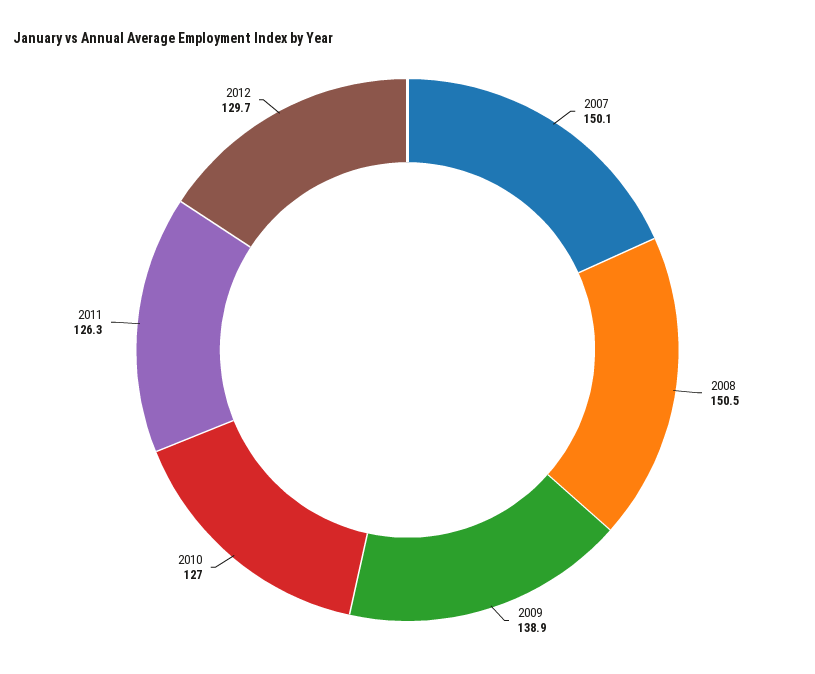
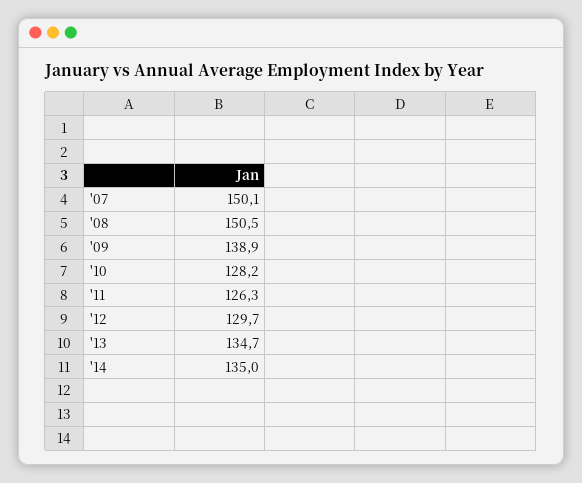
2010: 127 -> 128.2
'13: none -> 134.7
'14: none -> 135

